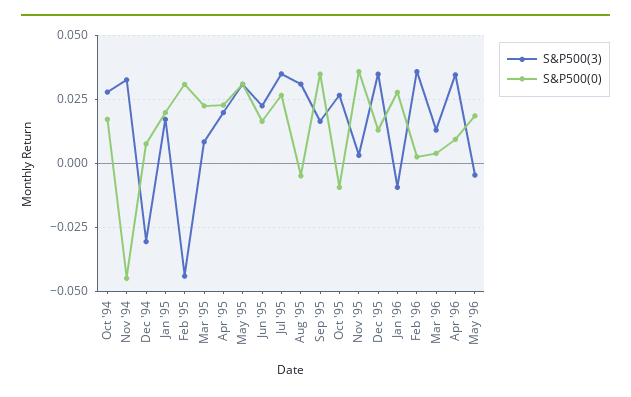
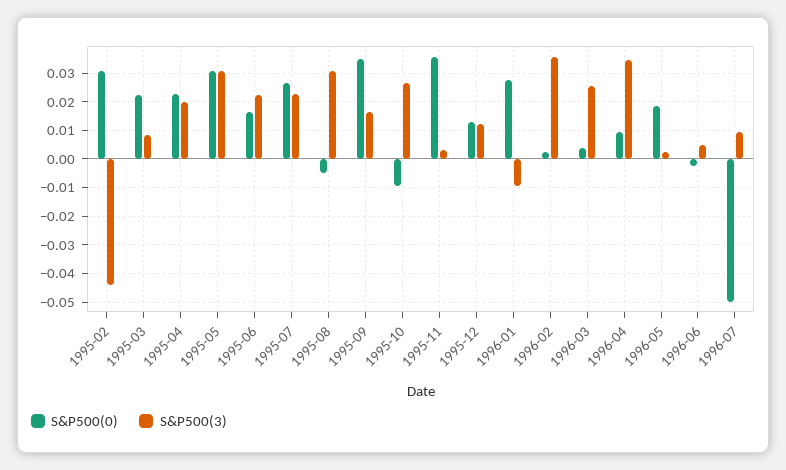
S&P500(3), Oct '94: 0.0275 -> none
S&P500(0), Oct '94: 0.0175 -> none
S&P500(3), Nov '94: 0.0325 -> none
S&P500(0), Nov '94: -0.045 -> none
S&P500(3), Dec '94: -0.03 -> none
S&P500(0), Dec '94: 0.0075 -> none
S&P500(3), Jan '95: 0.0175 -> none
S&P500(0), Jan '95: 0.02 -> none
S&P500(3), Jul '95: 0.035 -> 0.0225
S&P500(3), Dec '95: 0.035 -> 0.0125
S&P500(3), Mar '96: 0.0125 -> 0.025
S&P500(3), May '96: -0.005 -> 0.0025
S&P500(0), 1996-06: none -> -0.0025
S&P500(3), 1996-06: none -> 0.005
S&P500(0), 1996-07: none -> -0.05
S&P500(3), 1996-07: none -> 0.01

